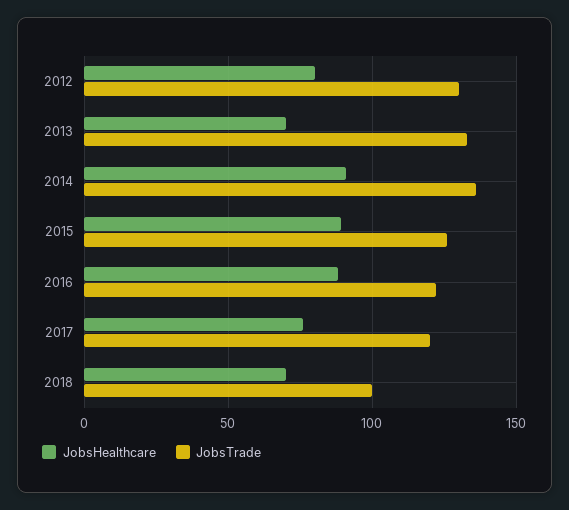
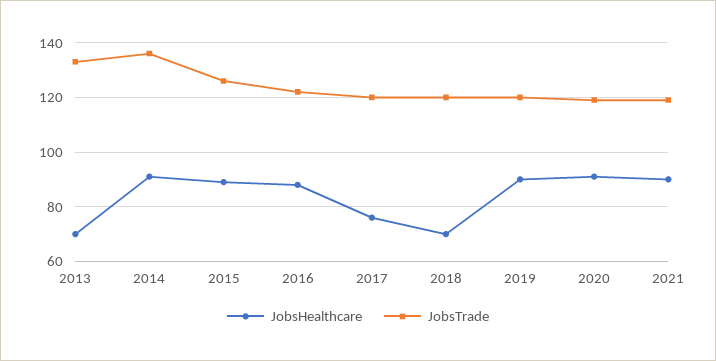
JobsHealthcare, 2012: 80 -> none
JobsTrade, 2012: 130 -> none
JobsTrade, 2018: 100 -> 120
JobsHealthcare, 2019: none -> 90
JobsTrade, 2019: none -> 120
JobsHealthcare, 2020: none -> 90
JobsTrade, 2020: none -> 120
JobsHealthcare, 2021: none -> 90
JobsTrade, 2021: none -> 120

